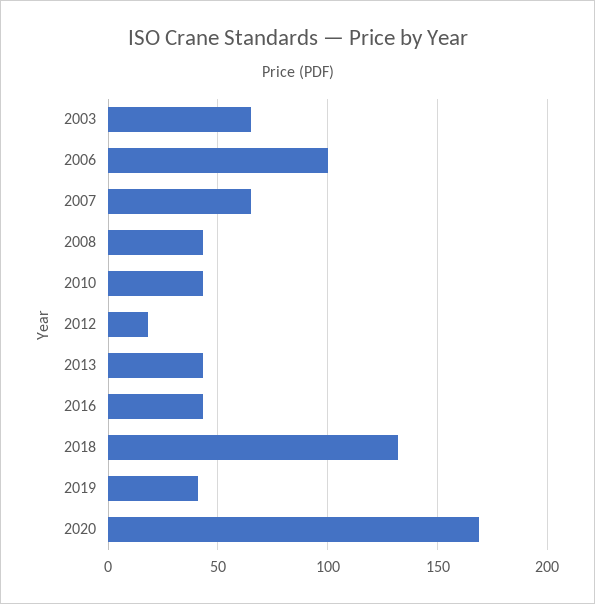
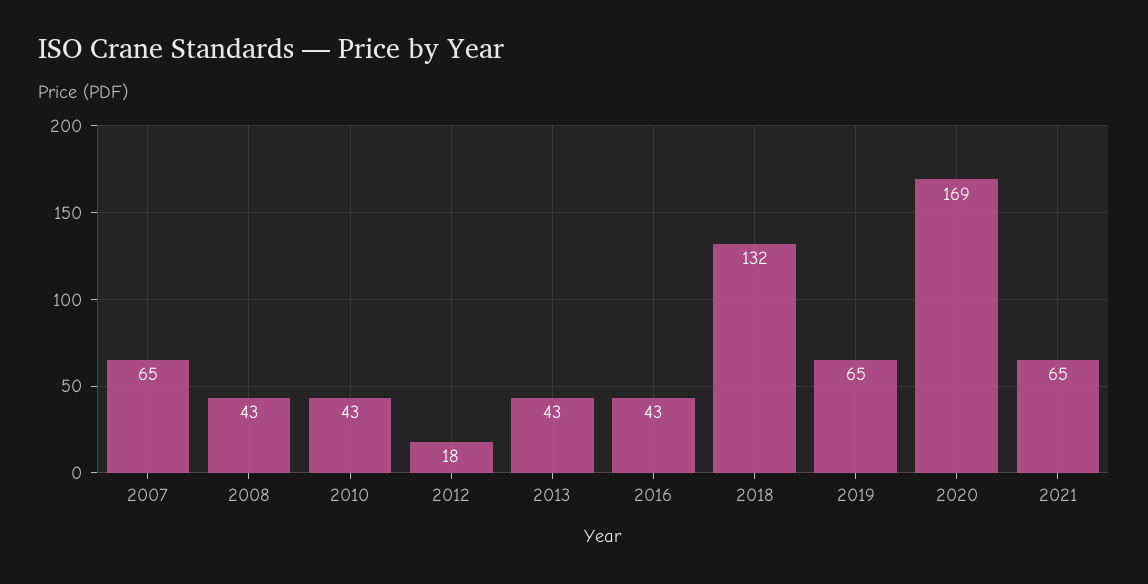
2003: 65 -> none
2006: 100 -> none
2019: 40 -> 65
2021: none -> 65

